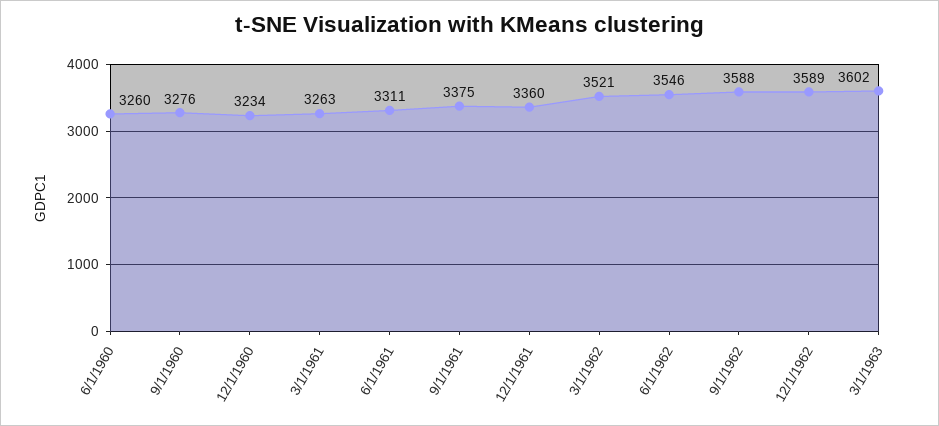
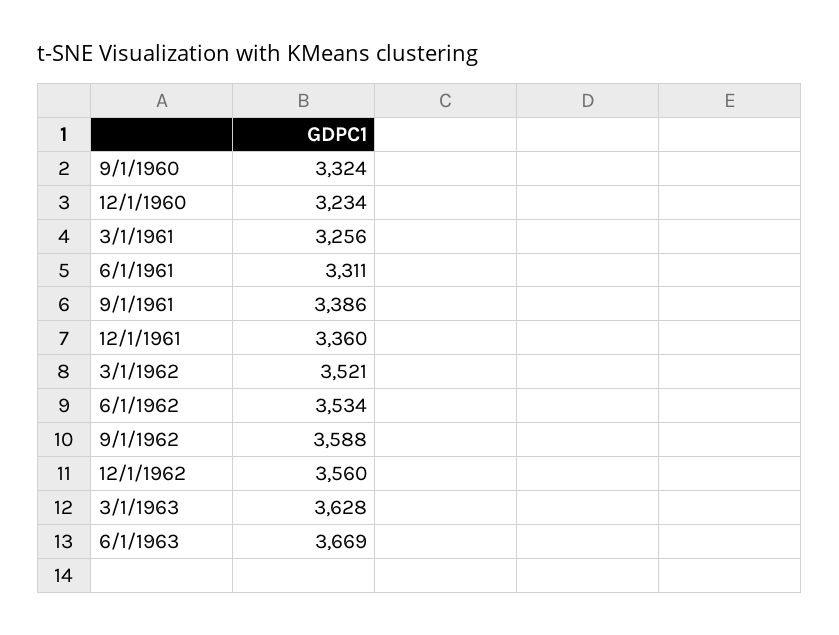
6/1/1960: 3260 -> none
9/1/1960: 3276 -> 3324
3/1/1961: 3263 -> 3256
9/1/1961: 3375 -> 3386
6/1/1962: 3546 -> 3534
12/1/1962: 3589 -> 3560
3/1/1963: 3602 -> 3628
6/1/1963: none -> 3669

